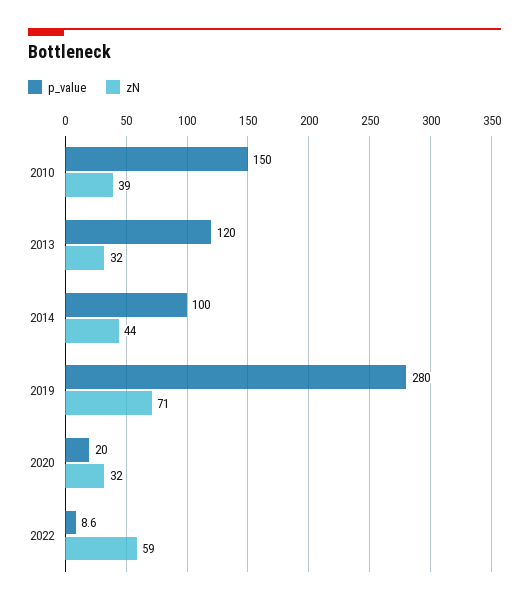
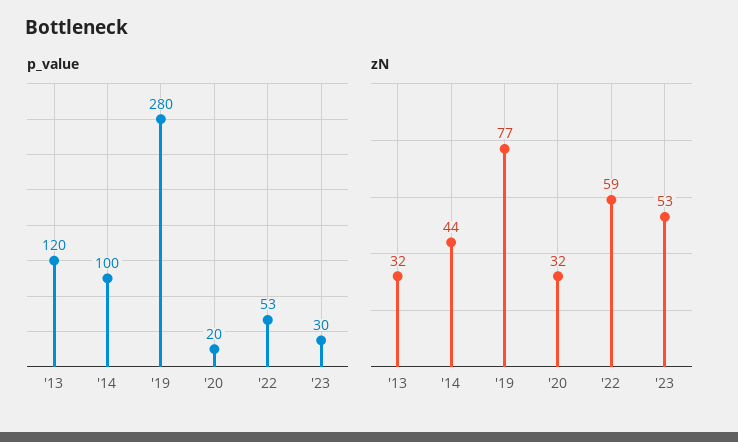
p_value, 2010: 150 -> none
zN, 2010: 39 -> none
zN, 2019: 71 -> 77
p_value, 2022: 8.6 -> 53
p_value, '23: none -> 30
zN, '23: none -> 53

